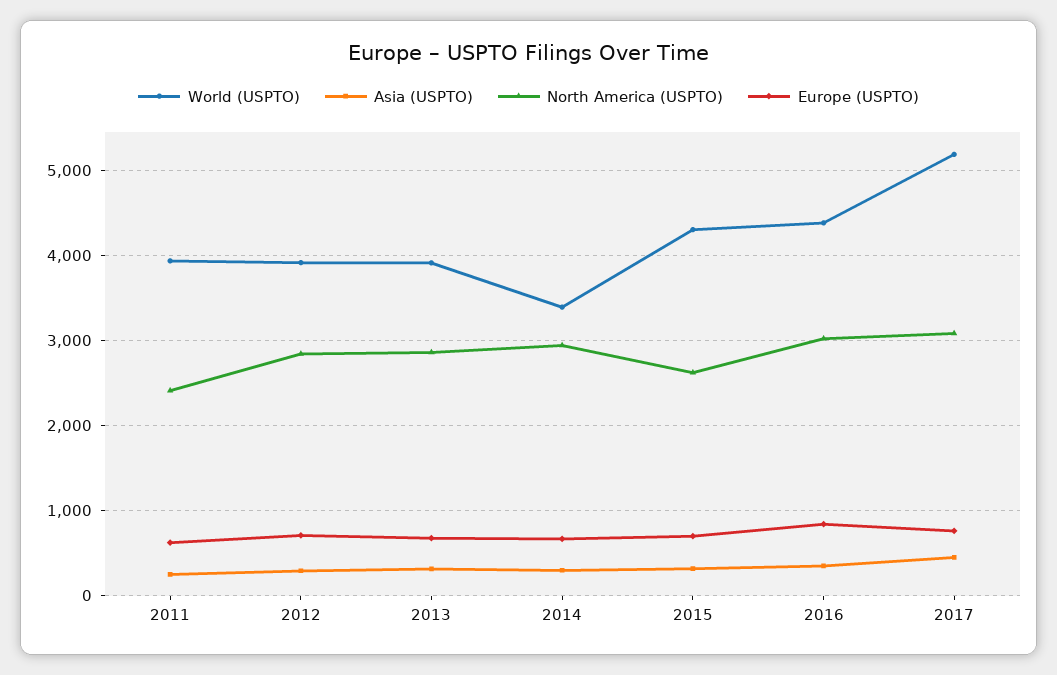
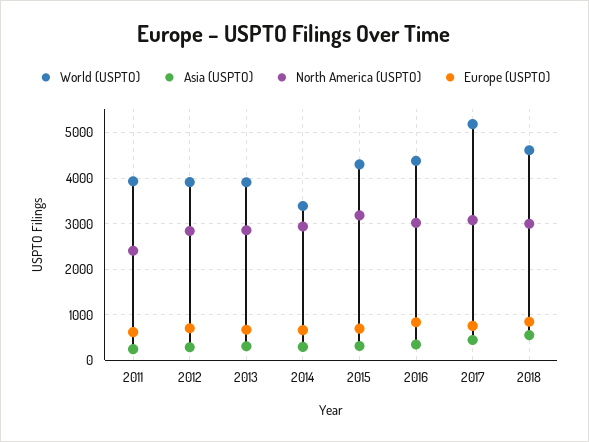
North America (USPTO), 2015: 2600 -> 3200
World (USPTO), 2018: none -> 4600
Asia (USPTO), 2018: none -> 600
North America (USPTO), 2018: none -> 3000
Europe (USPTO), 2018: none -> 800

